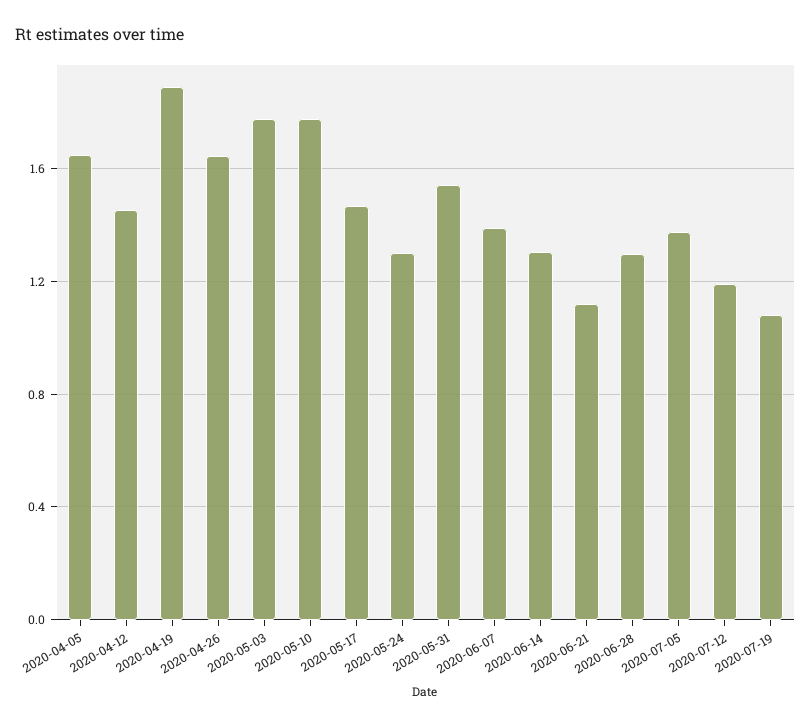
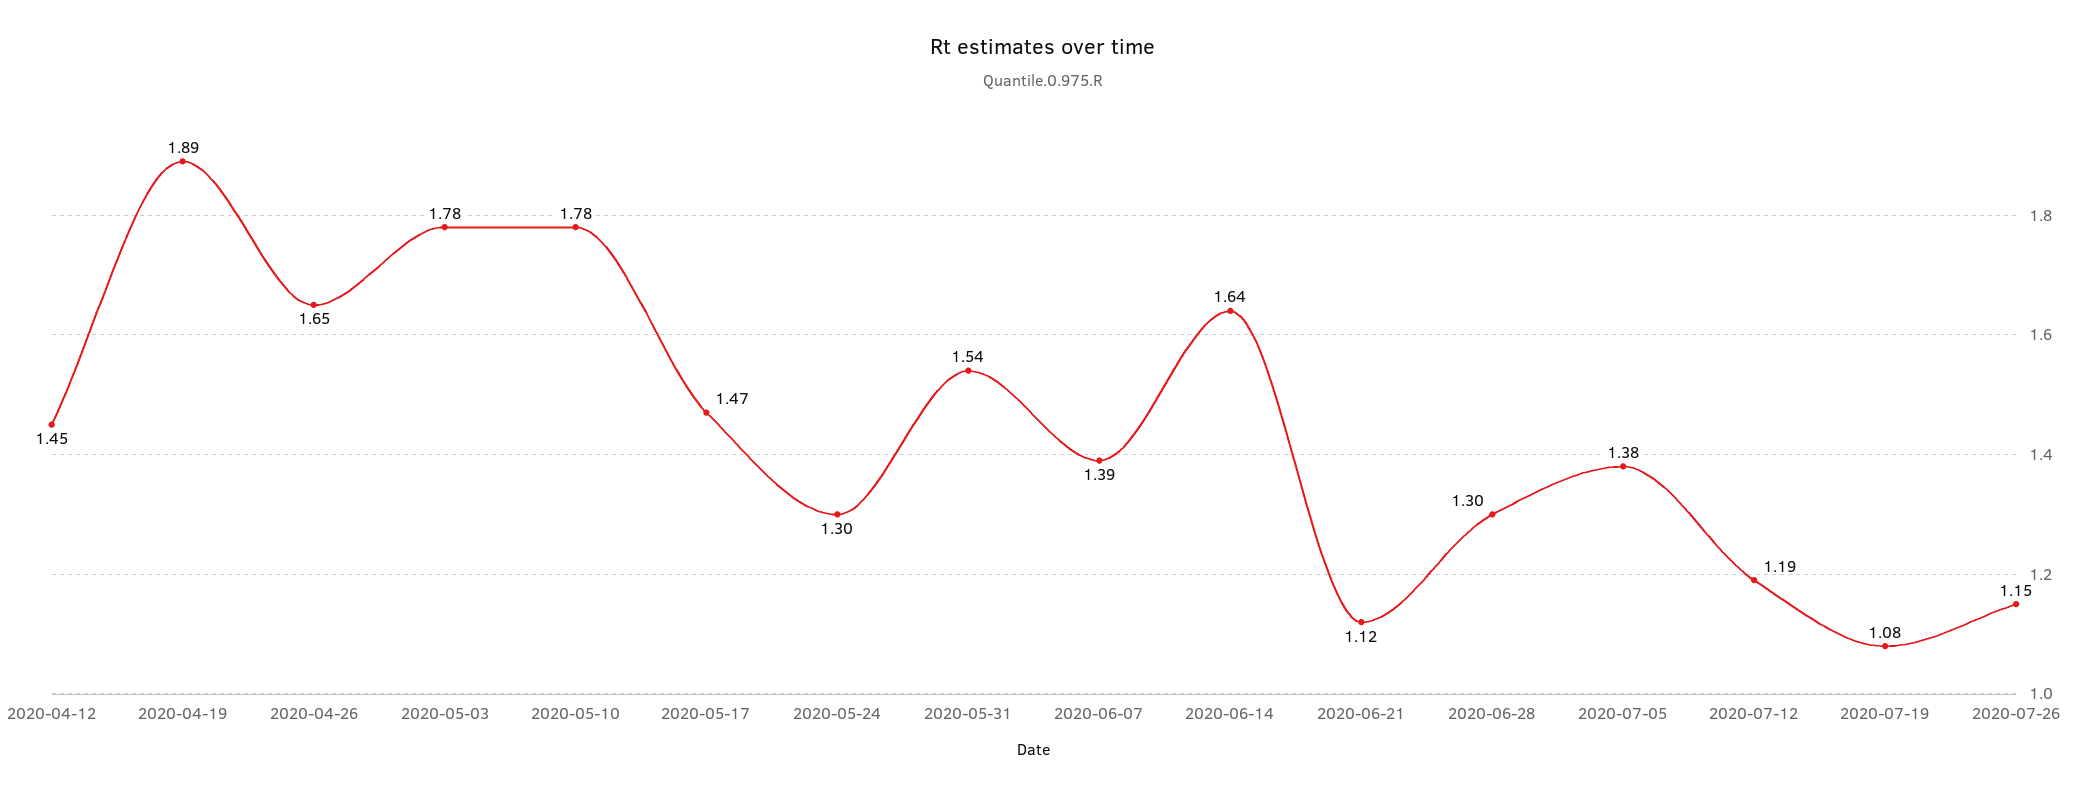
2020-04-05: 1.65 -> none
2020-06-14: 1.3 -> 1.64
2020-07-26: none -> 1.15

